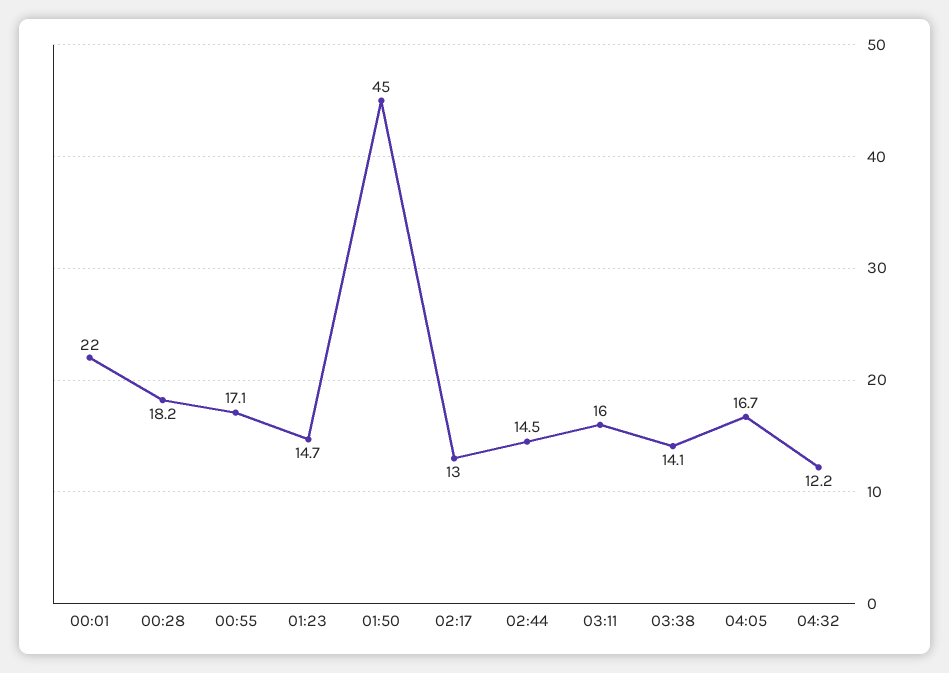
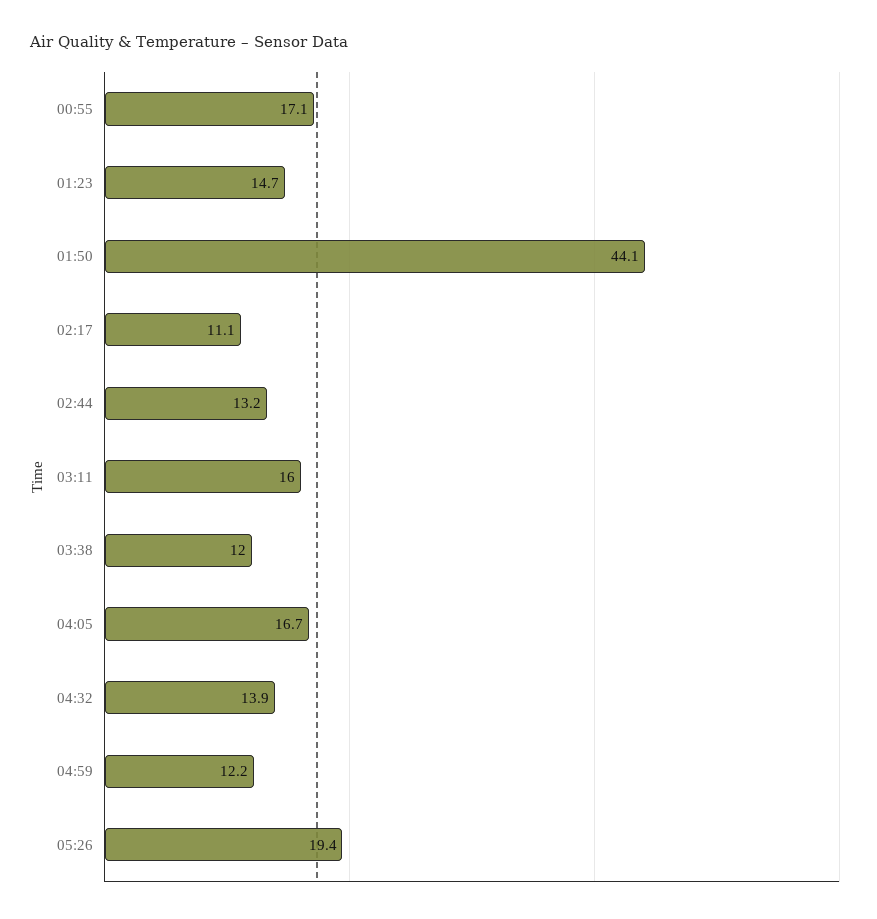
00:01: 22 -> none
00:28: 18.2 -> none
01:50: 45 -> 44.1
02:17: 13 -> 11.1
02:44: 14.5 -> 13.2
03:38: 14.1 -> 12
04:32: 12.2 -> 13.9
04:59: none -> 12.2
05:26: none -> 19.4

